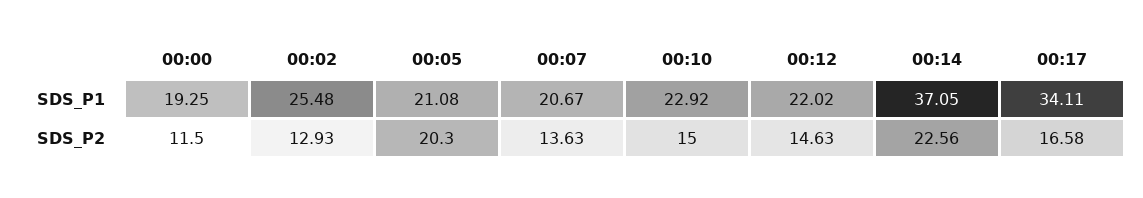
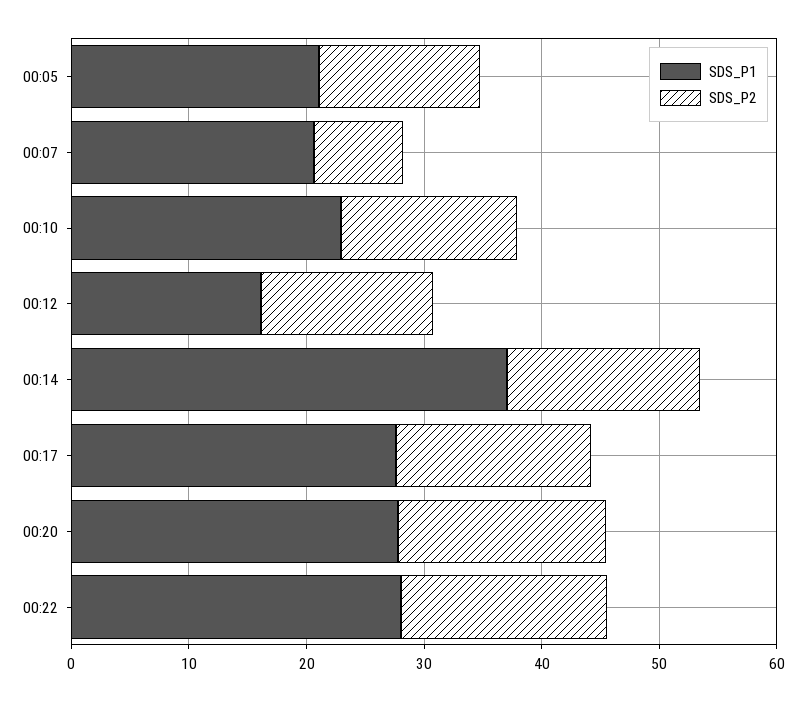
SDS_P1, 00:00: 19.25 -> none
SDS_P1, 00:02: 25.48 -> none
SDS_P1, 00:12: 22.02 -> 16
SDS_P1, 00:17: 34.11 -> 28
SDS_P2, 00:00: 11.5 -> none
SDS_P2, 00:02: 12.93 -> none
SDS_P2, 00:05: 20.3 -> 14
SDS_P2, 00:07: 13.63 -> 8
SDS_P2, 00:14: 22.56 -> 16
SDS_P1, 00:20: none -> 28
SDS_P2, 00:20: none -> 18
SDS_P1, 00:22: none -> 28
SDS_P2, 00:22: none -> 18

